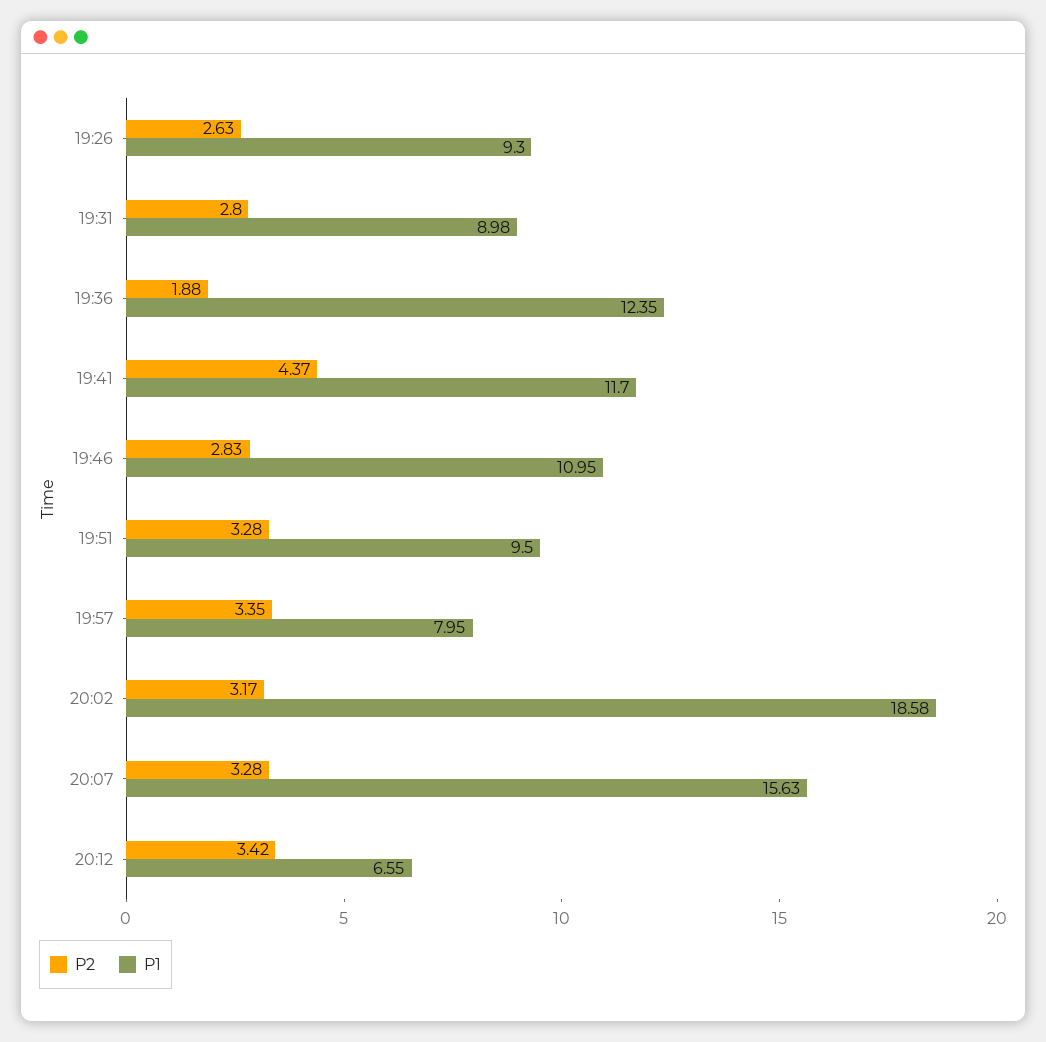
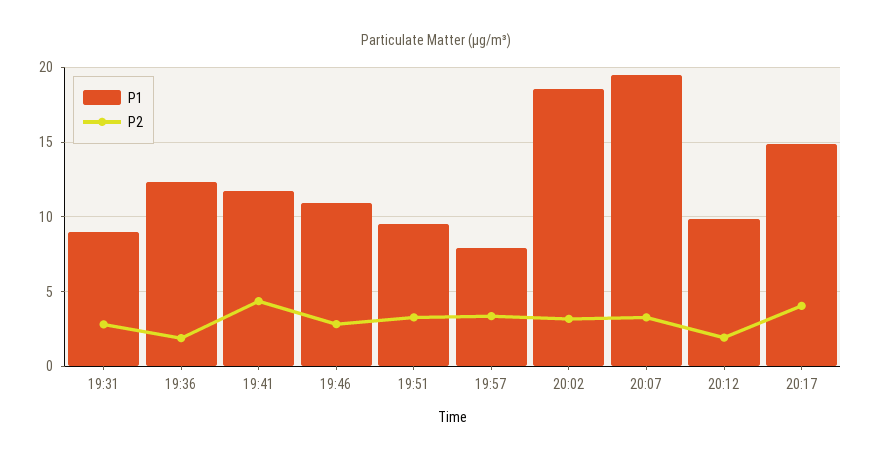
P2, 19:26: 2.63 -> none
P1, 19:26: 9.3 -> none
P1, 20:07: 15.63 -> 19.5
P2, 20:12: 3.42 -> 2
P1, 20:12: 6.55 -> 10
P1, 20:17: none -> 15
P2, 20:17: none -> 4

